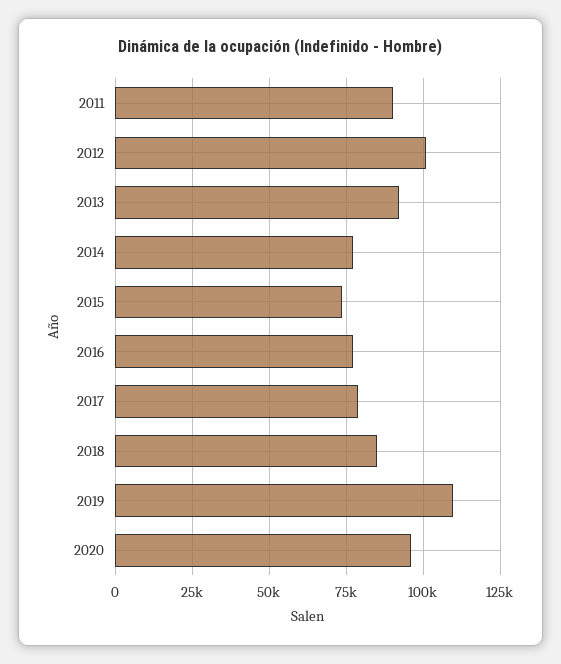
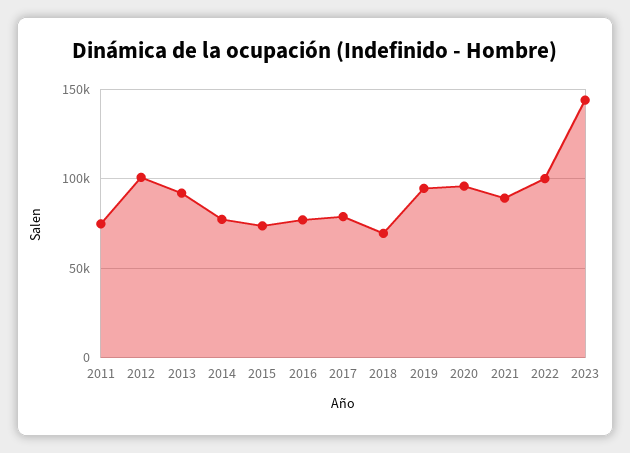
2011: 90000 -> 75000
2018: 85000 -> 70000
2019: 110000 -> 95000
2021: none -> 90000
2022: none -> 100000
2023: none -> 145000

